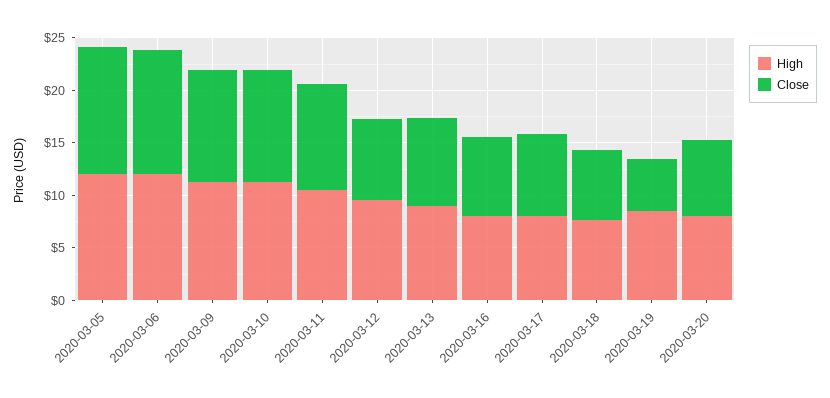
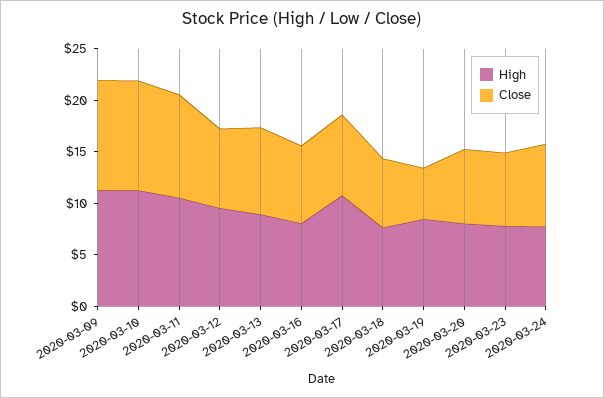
High, 2020-03-05: 12 -> none
Close, 2020-03-05: 12 -> none
High, 2020-03-06: 12 -> none
Close, 2020-03-06: 12 -> none
High, 2020-03-17: 8 -> 11
High, 2020-03-23: none -> 8
Close, 2020-03-23: none -> 7
High, 2020-03-24: none -> 8
Close, 2020-03-24: none -> 8

